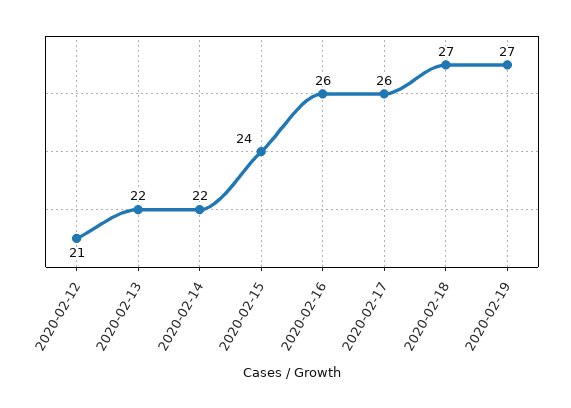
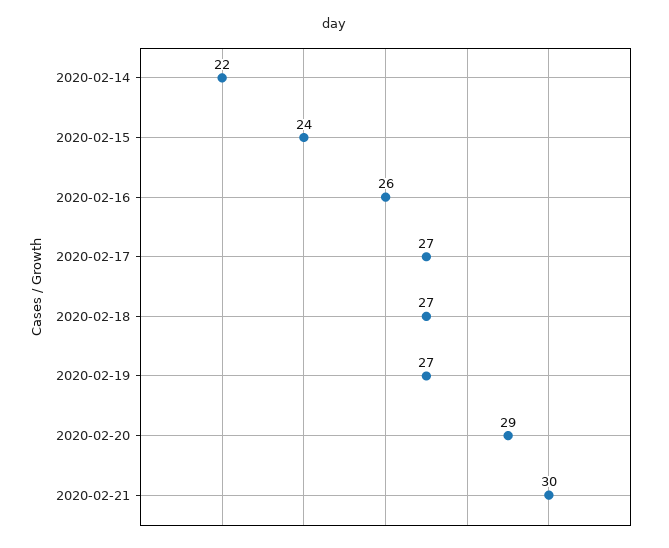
2020-02-12: 21 -> none
2020-02-13: 22 -> none
2020-02-17: 26 -> 27
2020-02-20: none -> 29
2020-02-21: none -> 30

